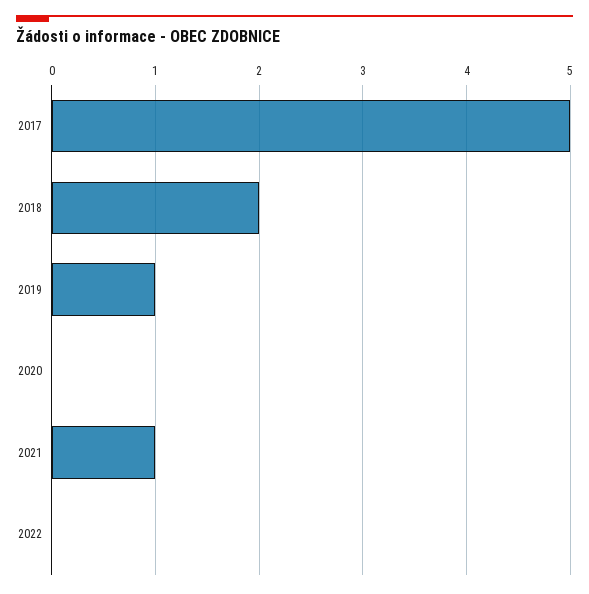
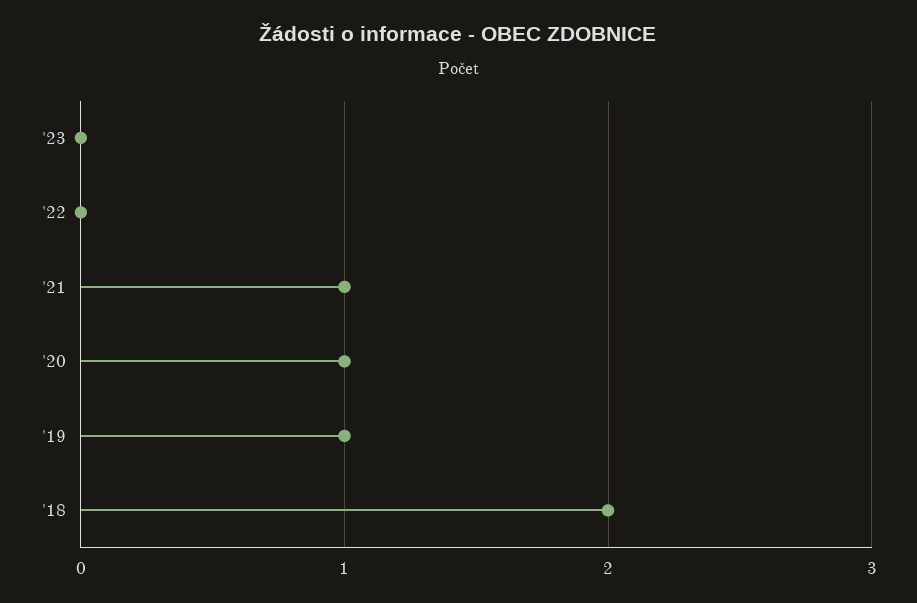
2017: 5 -> none
2020: 0 -> 1
'23: none -> 0

